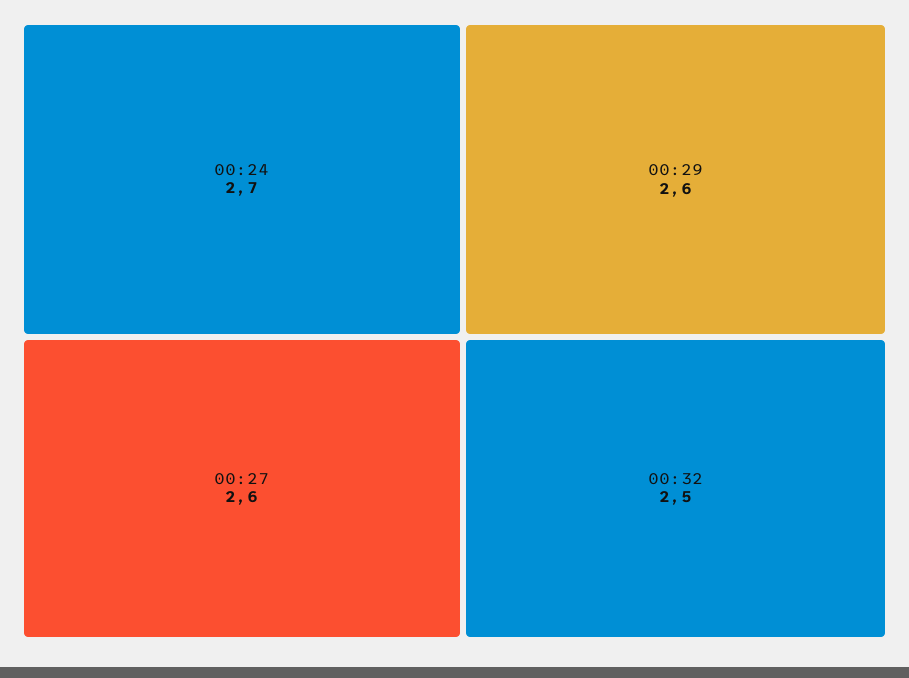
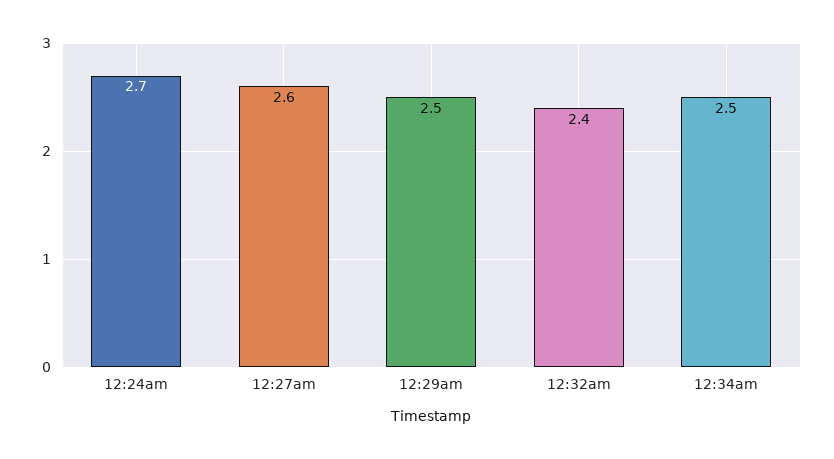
00:29: 2.6 -> 2.5
00:32: 2.5 -> 2.4
12:34am: none -> 2.5

